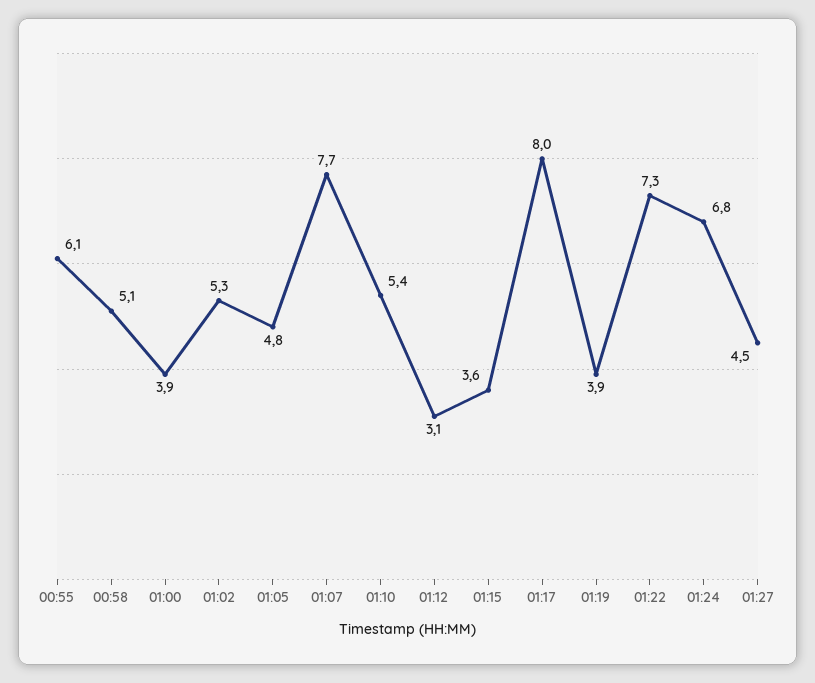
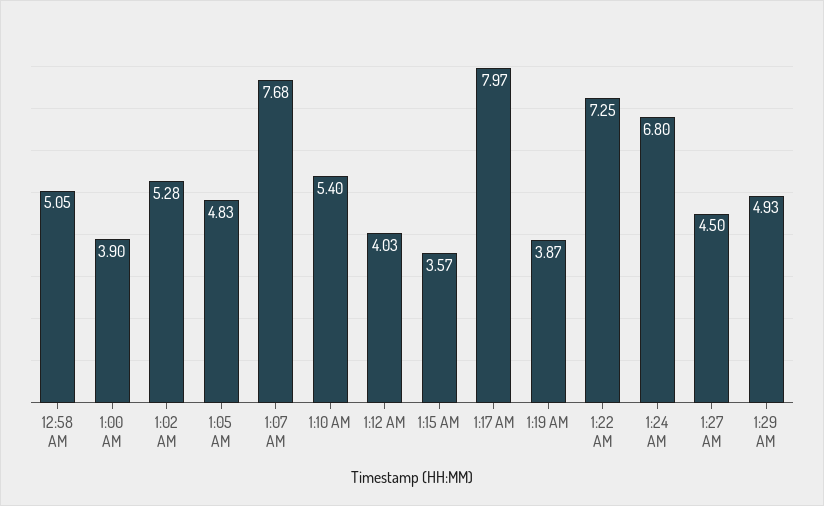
00:55: 6.1 -> none
01:12: 3.1 -> 4.03
1:29 AM: none -> 4.93

